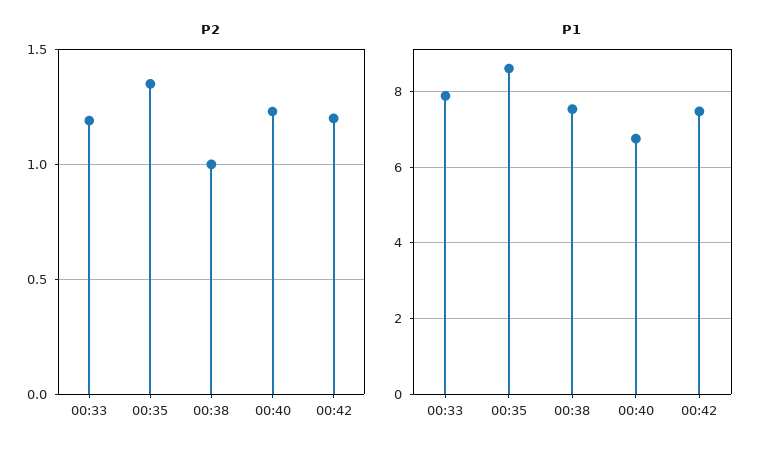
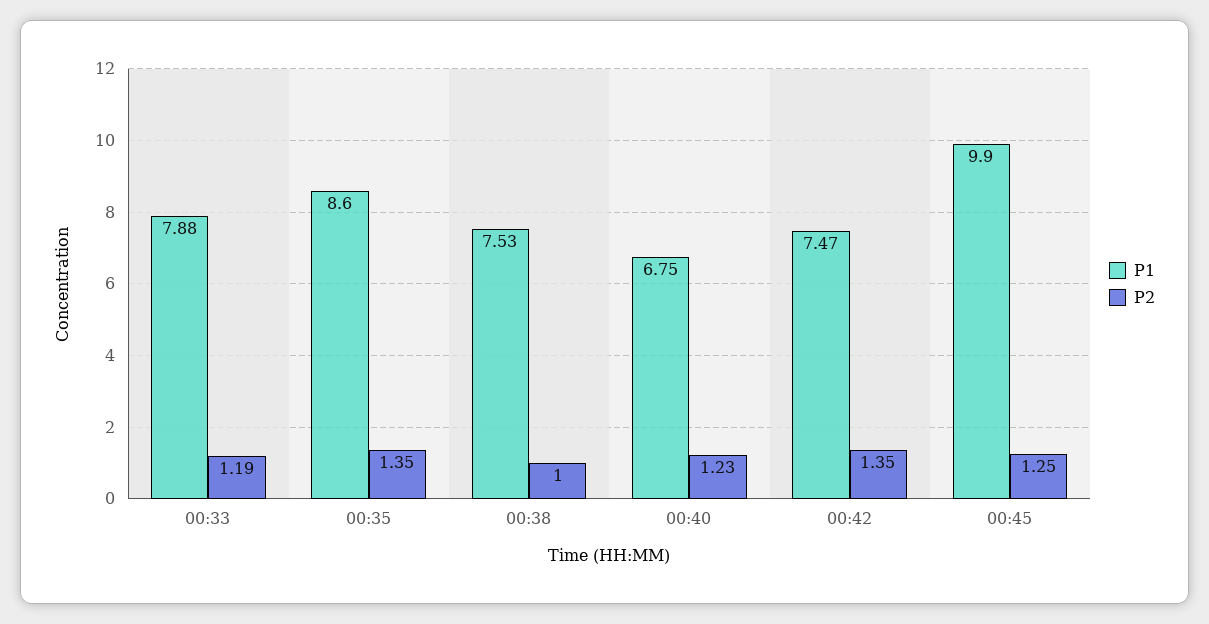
P2, 00:42: 1.2 -> 1.35
P1, 00:45: none -> 9.9
P2, 00:45: none -> 1.25

